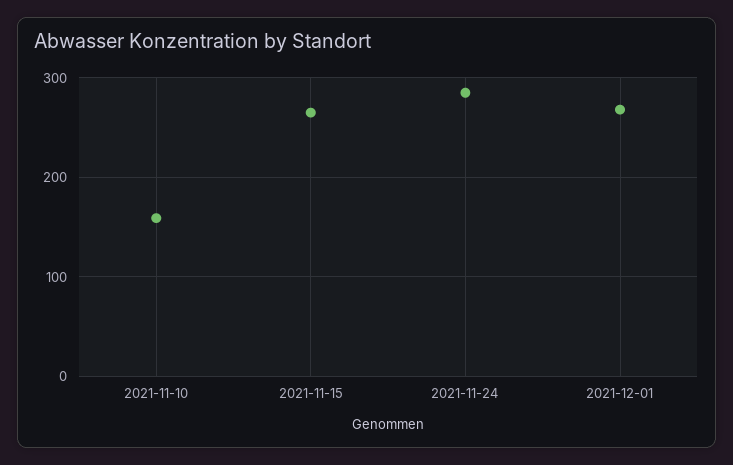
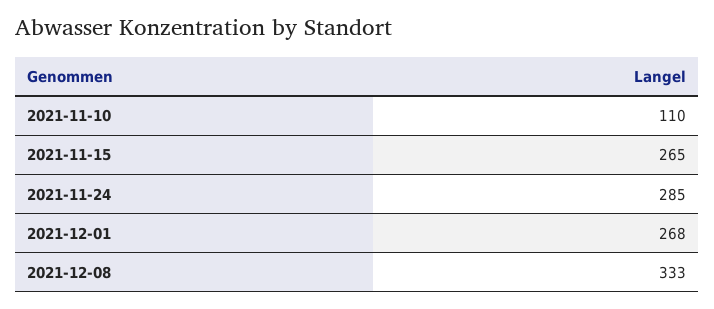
2021-11-10: 160 -> 110
2021-12-08: none -> 333

